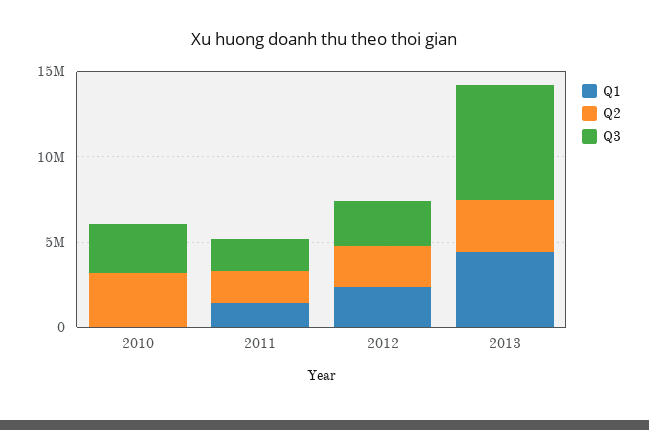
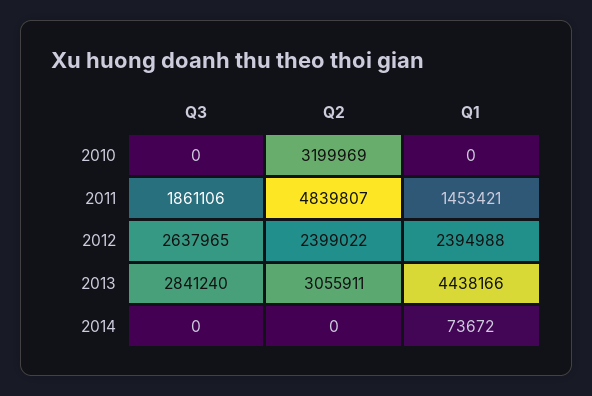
Q3, 2010: 3000000 -> 0
Q2, 2011: 2000000 -> 4839807
Q3, 2013: 7000000 -> 2841240
Q3, 2014: none -> 0
Q2, 2014: none -> 0
Q1, 2014: none -> 73672

